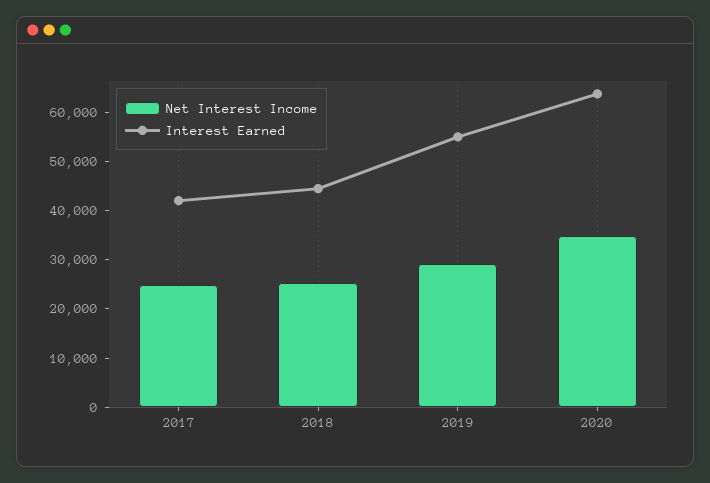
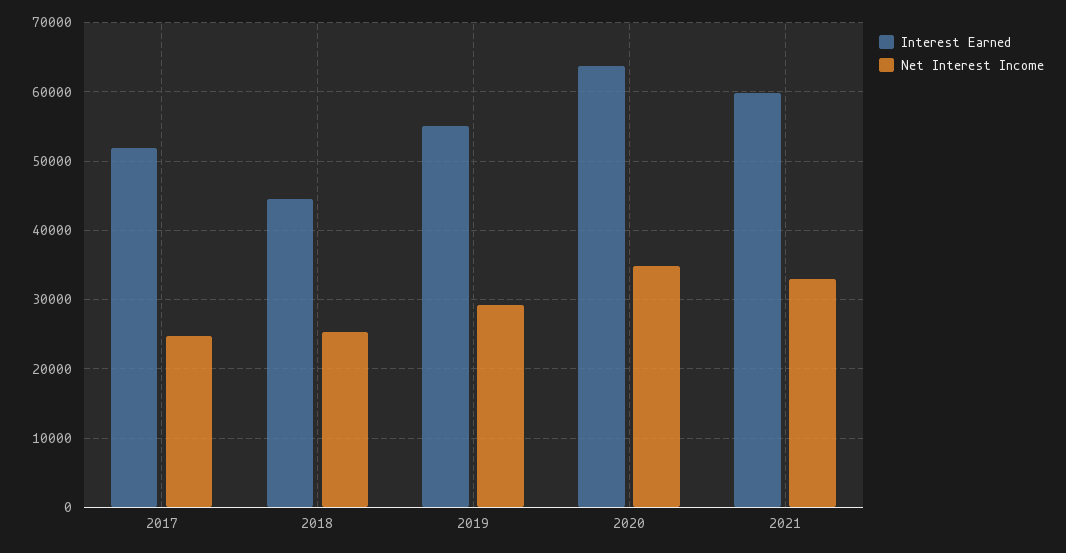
Interest Earned, 2017: 42000 -> 52000
Interest Earned, 2021: none -> 60000
Net Interest Income, 2021: none -> 33000

